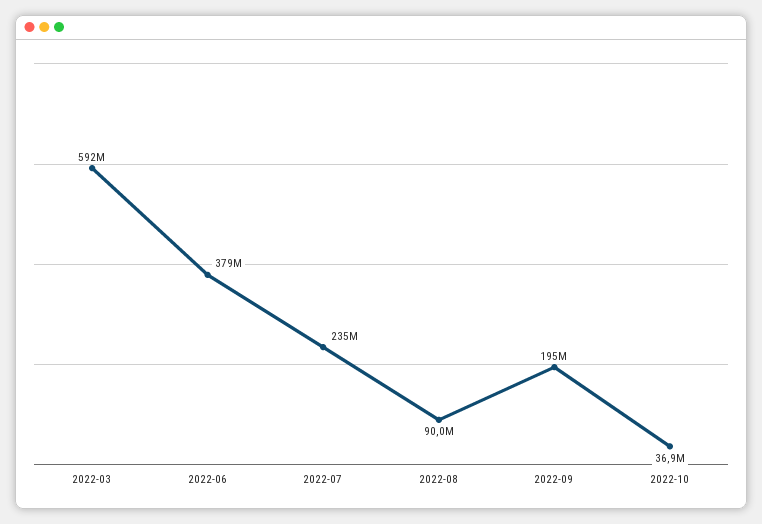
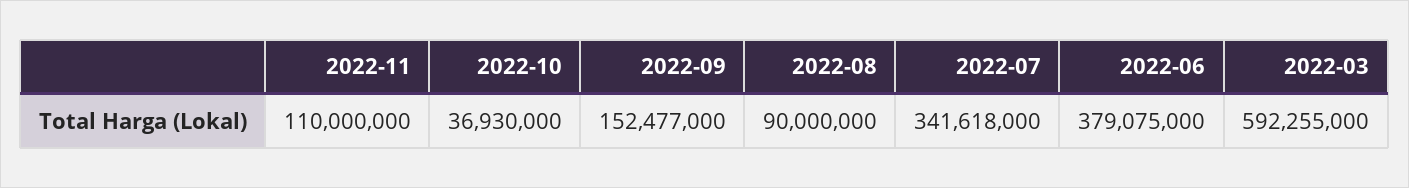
2022-07: 235000000 -> 341618000
2022-09: 195000000 -> 152477000
2022-11: none -> 110000000

